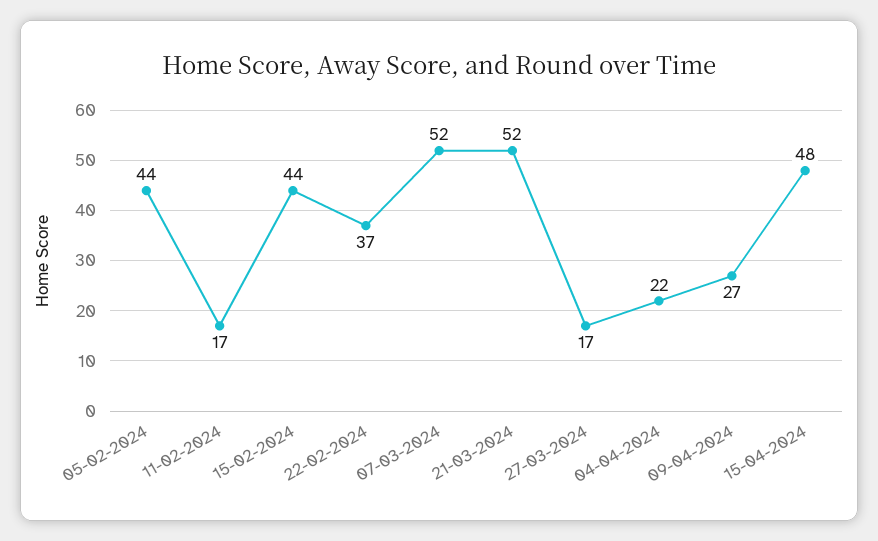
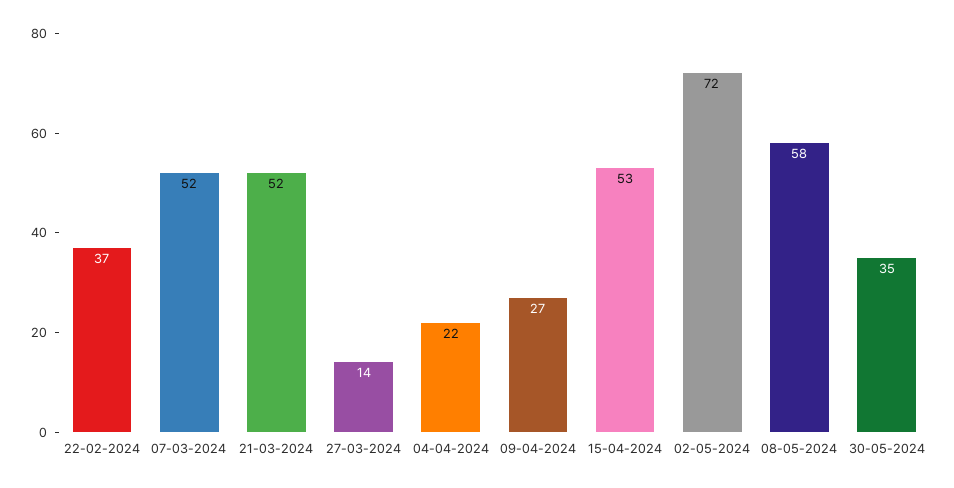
05-02-2024: 44 -> none
11-02-2024: 17 -> none
15-02-2024: 44 -> none
27-03-2024: 17 -> 14
15-04-2024: 48 -> 53
02-05-2024: none -> 72
08-05-2024: none -> 58
30-05-2024: none -> 35

